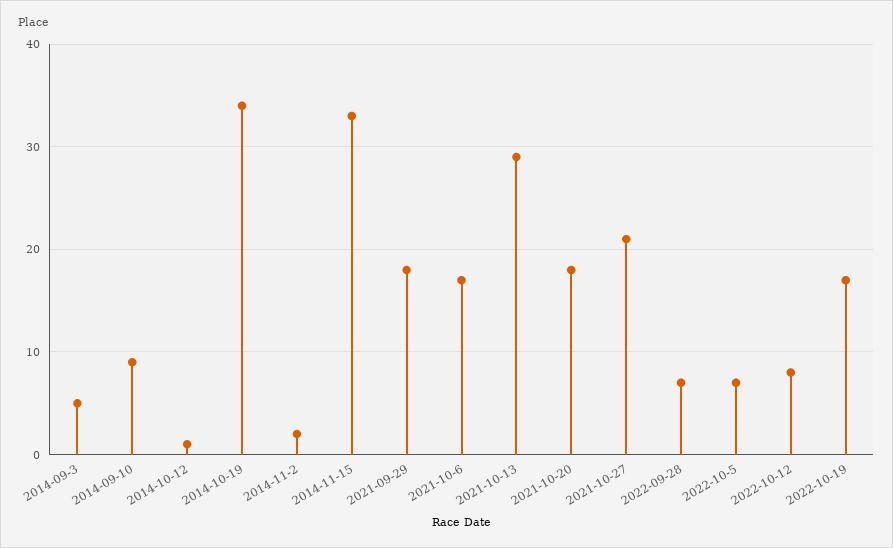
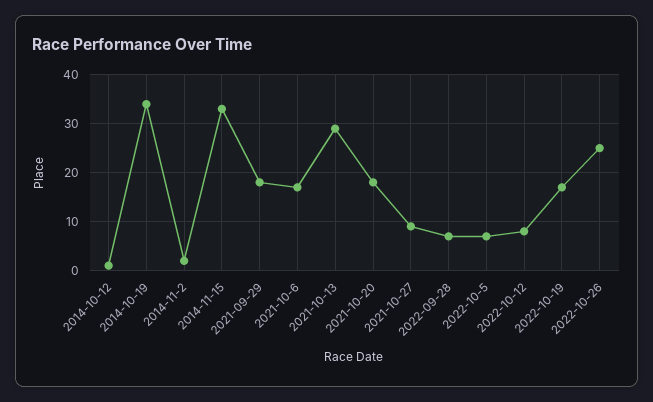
2014-09-3: 5 -> none
2014-09-10: 9 -> none
2021-10-27: 21 -> 10
2022-10-26: none -> 25

